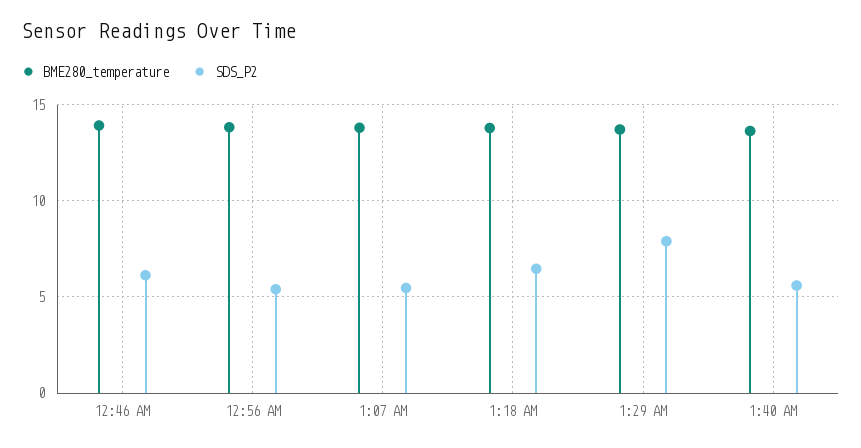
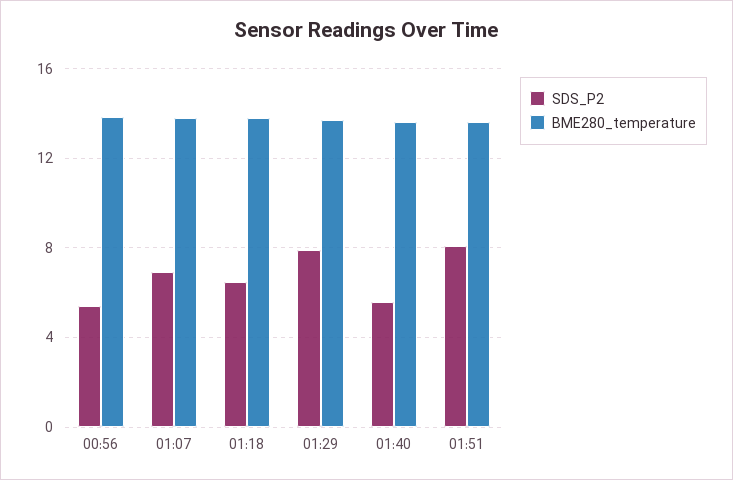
BME280_temperature, 12:46 AM: 14 -> none
SDS_P2, 12:46 AM: 6 -> none
SDS_P2, 1:07 AM: 5.5 -> 7
SDS_P2, 01:51: none -> 8
BME280_temperature, 01:51: none -> 13.5

